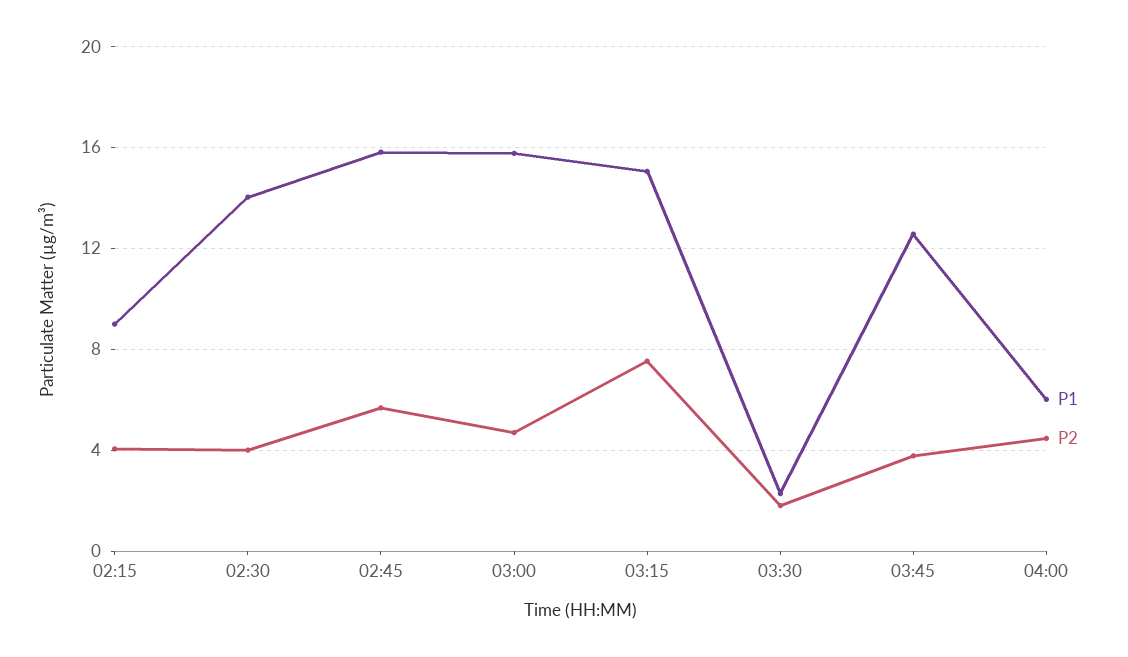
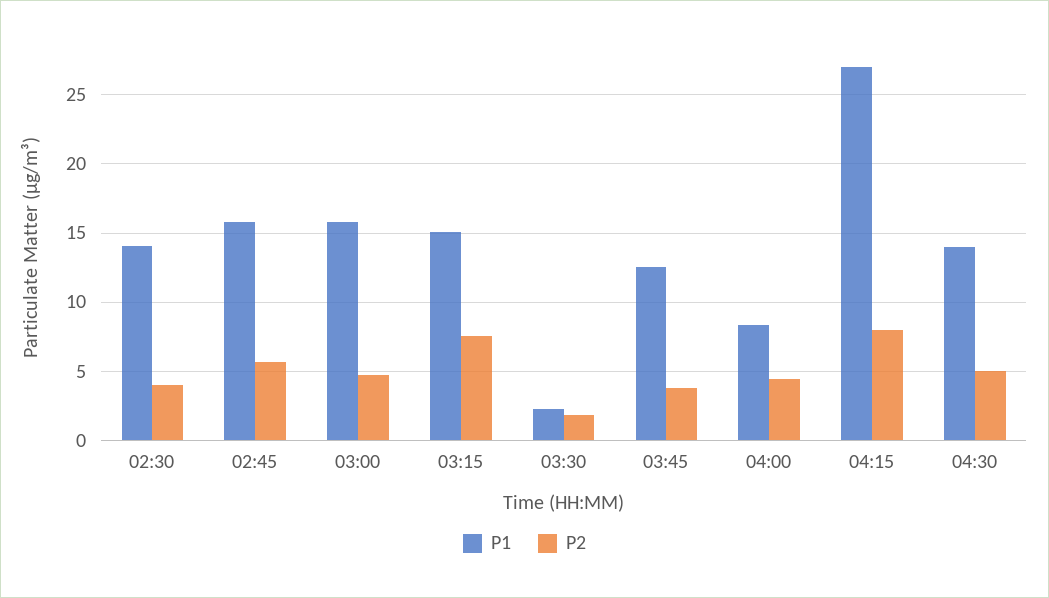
P1, 02:15: 9 -> none
P2, 02:15: 4 -> none
P1, 04:00: 6 -> 8.5
P1, 04:15: none -> 27
P2, 04:15: none -> 8
P1, 04:30: none -> 14
P2, 04:30: none -> 5

